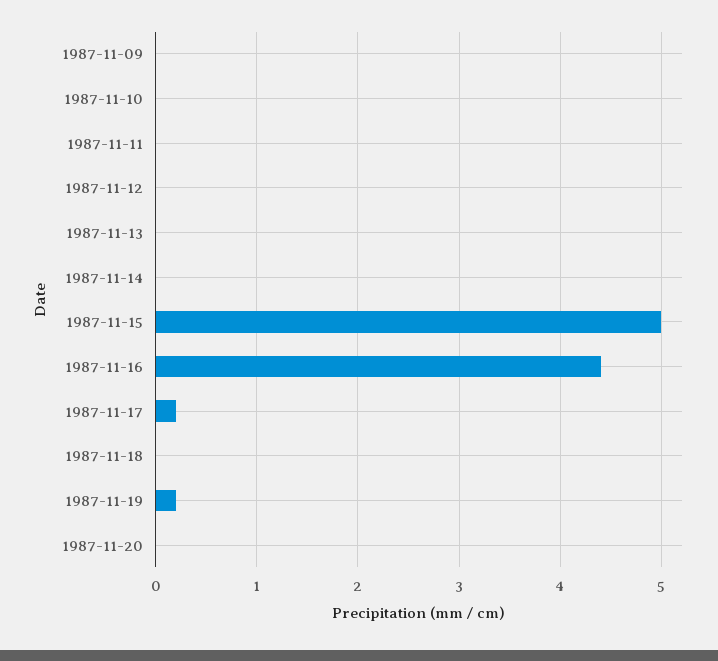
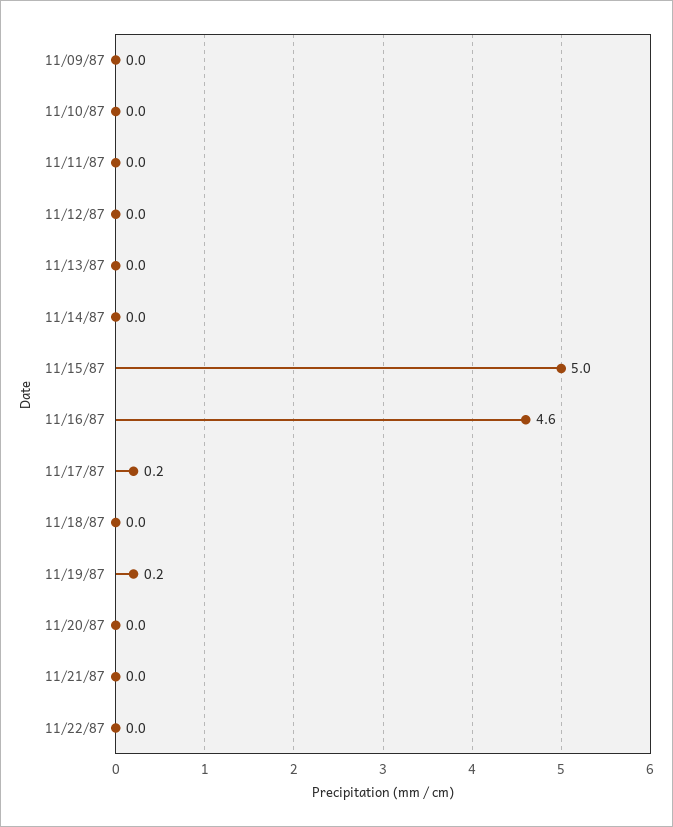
1987-11-16: 4.4 -> 4.6
11/21/87: none -> 0
11/22/87: none -> 0

